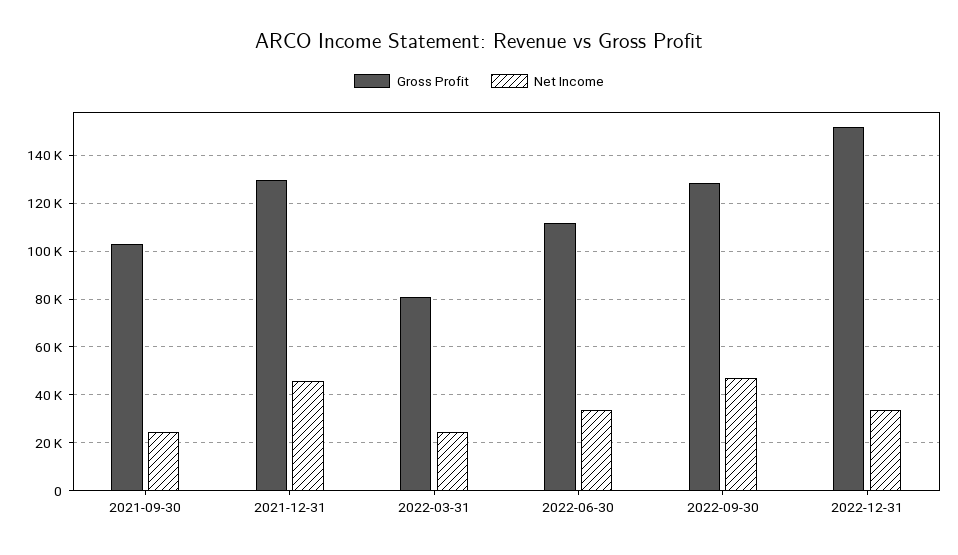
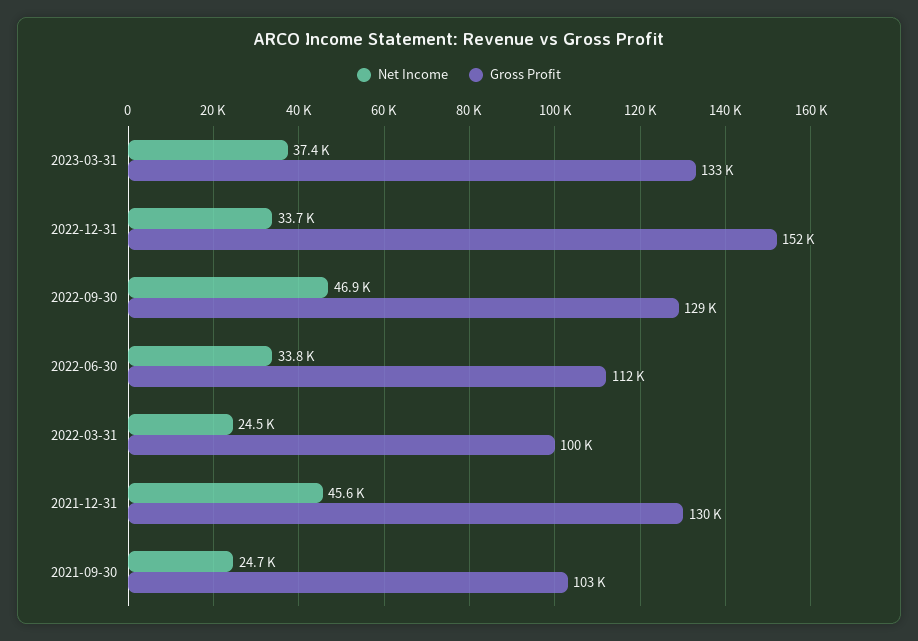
Gross Profit, 2022-03-31: 80000 -> 100000
Net Income, 2023-03-31: none -> 37400
Gross Profit, 2023-03-31: none -> 133000

